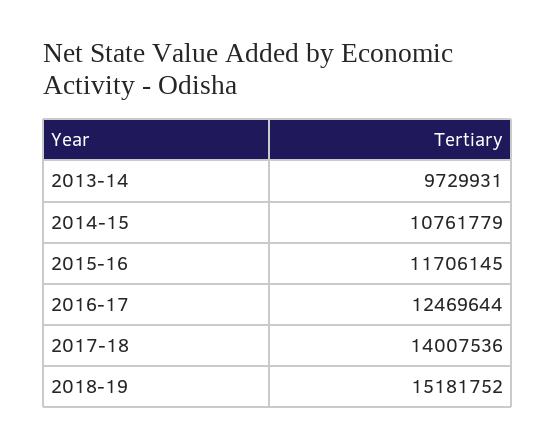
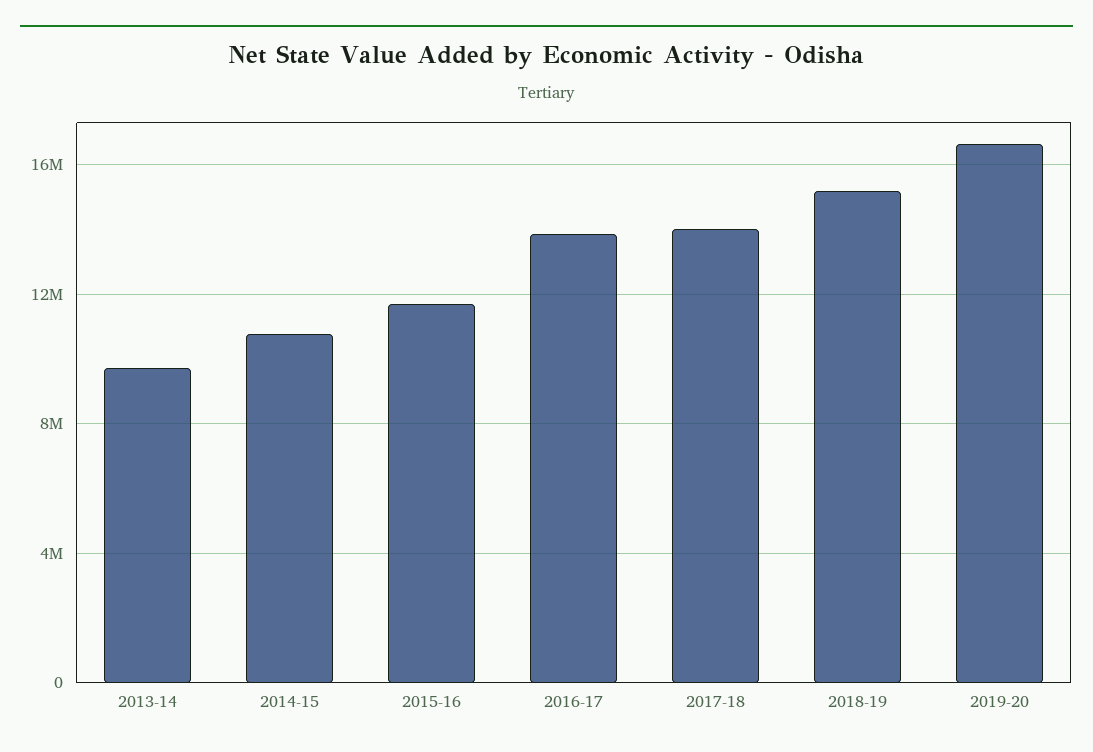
2016-17: 12469644 -> 14000000
2019-20: none -> 16500000

